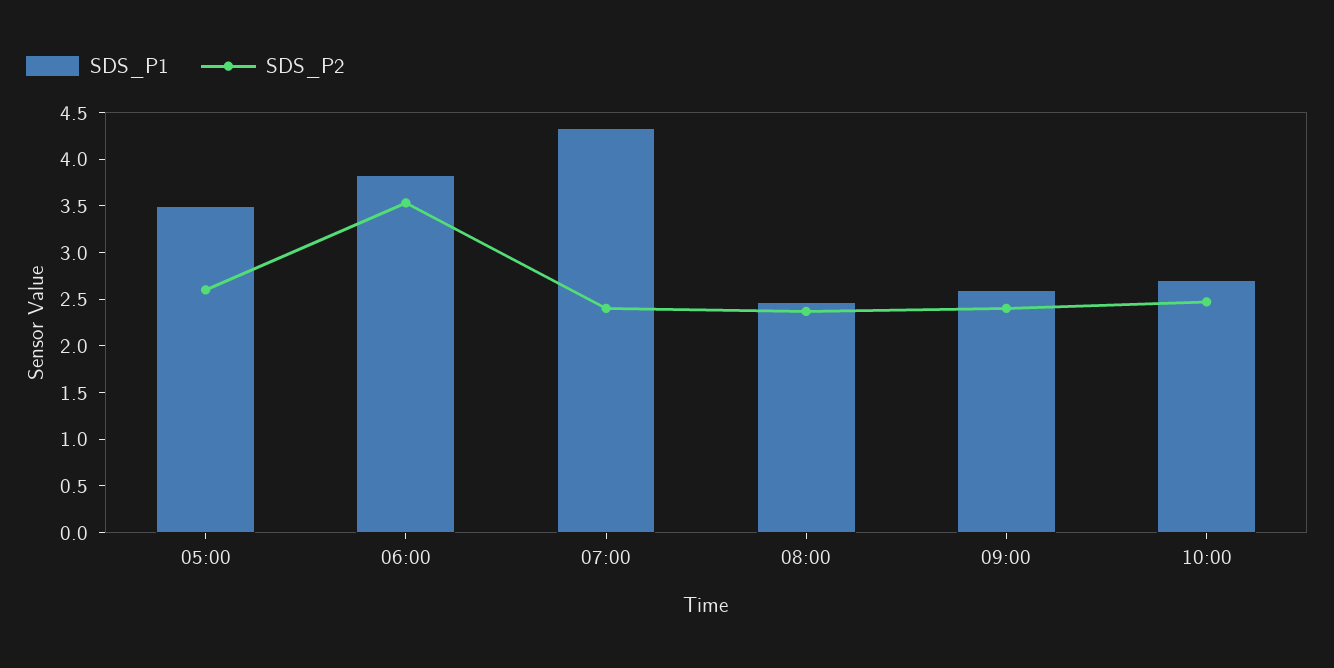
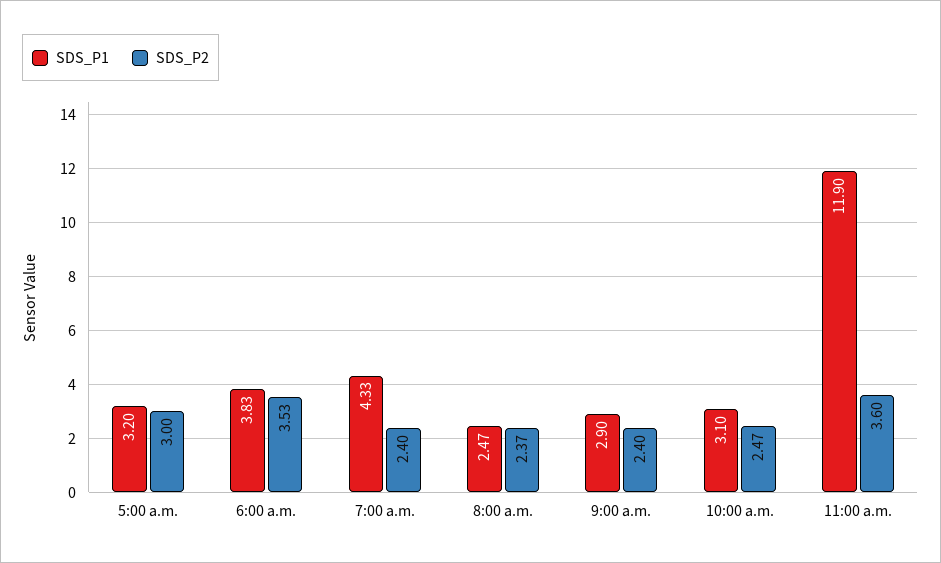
SDS_P1, 05:00: 3.5 -> 3.2
SDS_P2, 05:00: 2.6 -> 3
SDS_P1, 09:00: 2.6 -> 2.9
SDS_P1, 10:00: 2.7 -> 3.1
SDS_P1, 11:00 a.m.: none -> 11.9
SDS_P2, 11:00 a.m.: none -> 3.6

